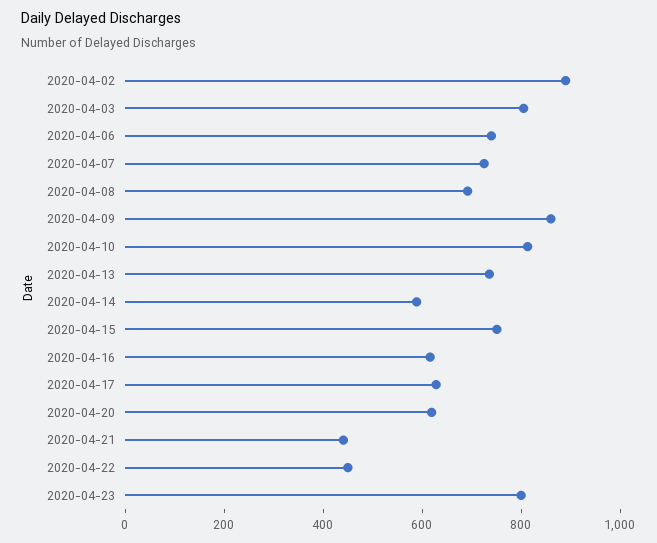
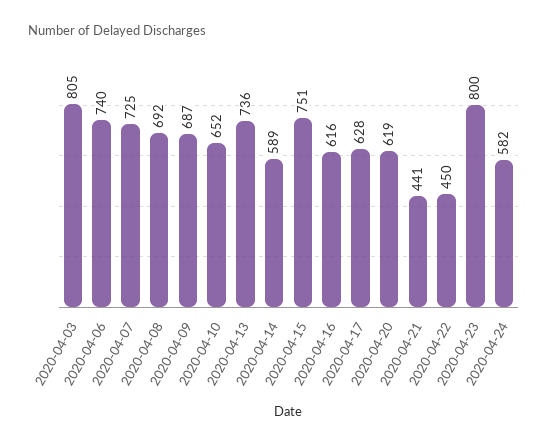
2020-04-02: 900 -> none
2020-04-09: 850 -> 687
2020-04-10: 800 -> 652
2020-04-24: none -> 582

